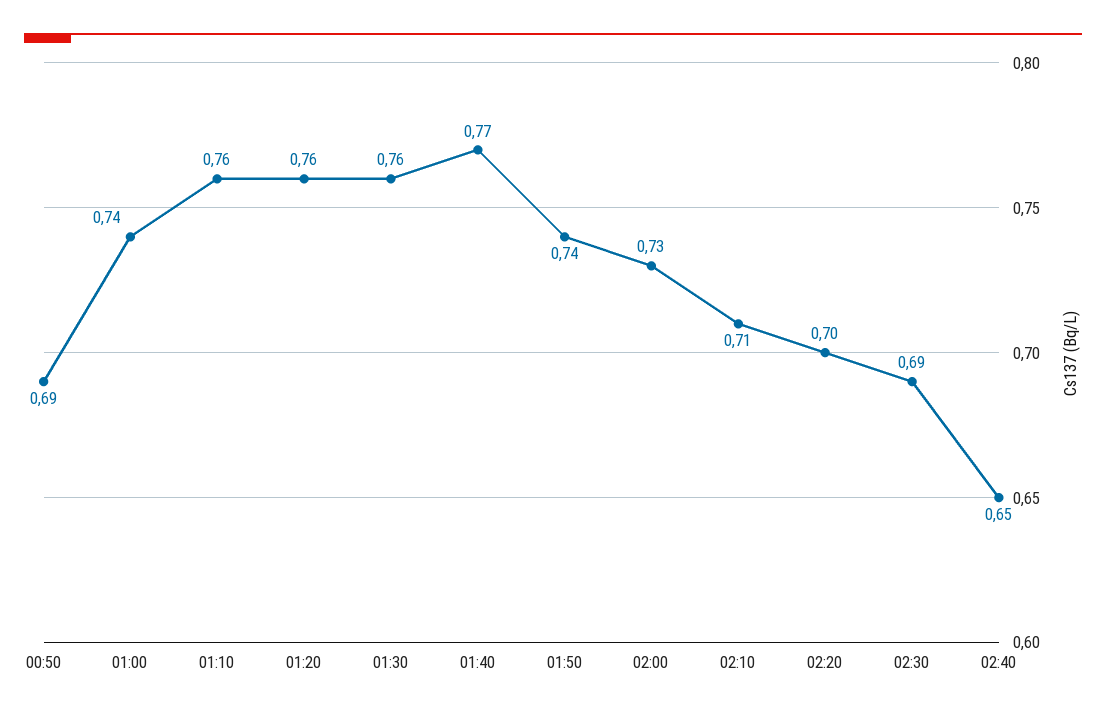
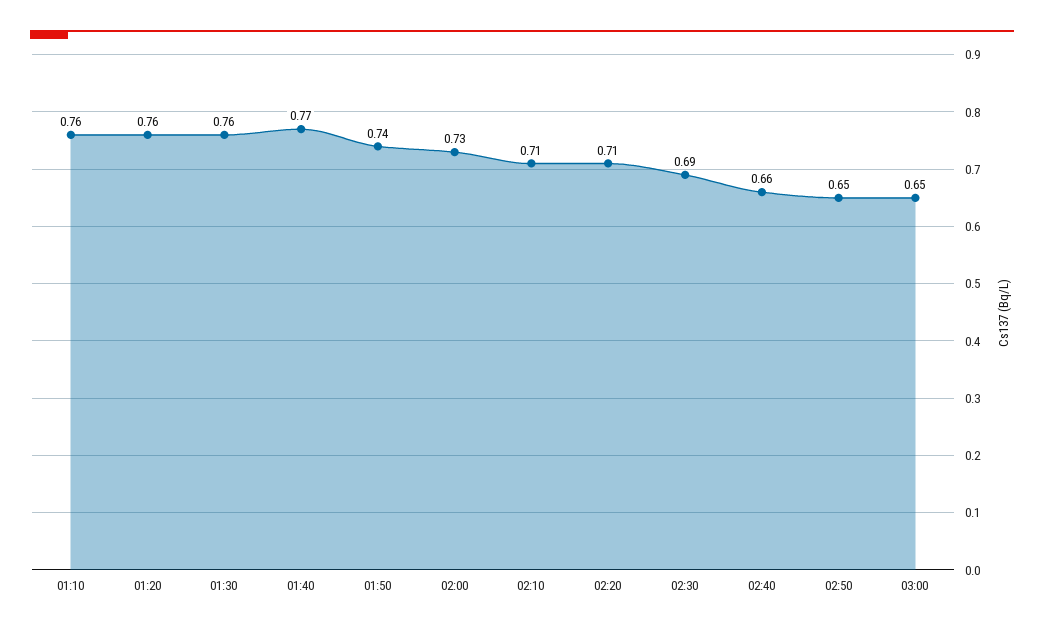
00:50: 0.69 -> none
01:00: 0.74 -> none
02:20: 0.7 -> 0.71
02:40: 0.65 -> 0.66
02:50: none -> 0.65
03:00: none -> 0.65

